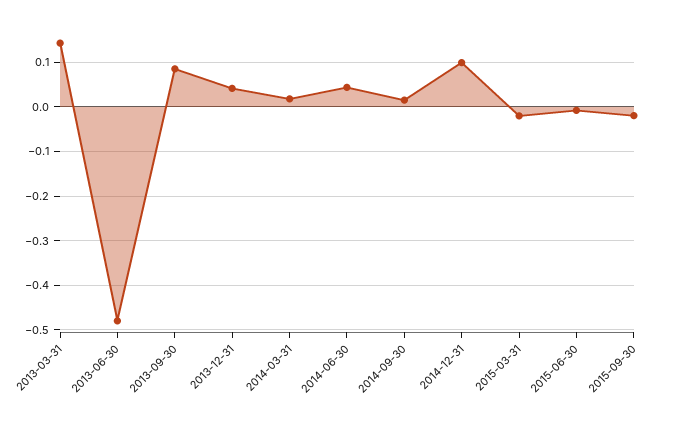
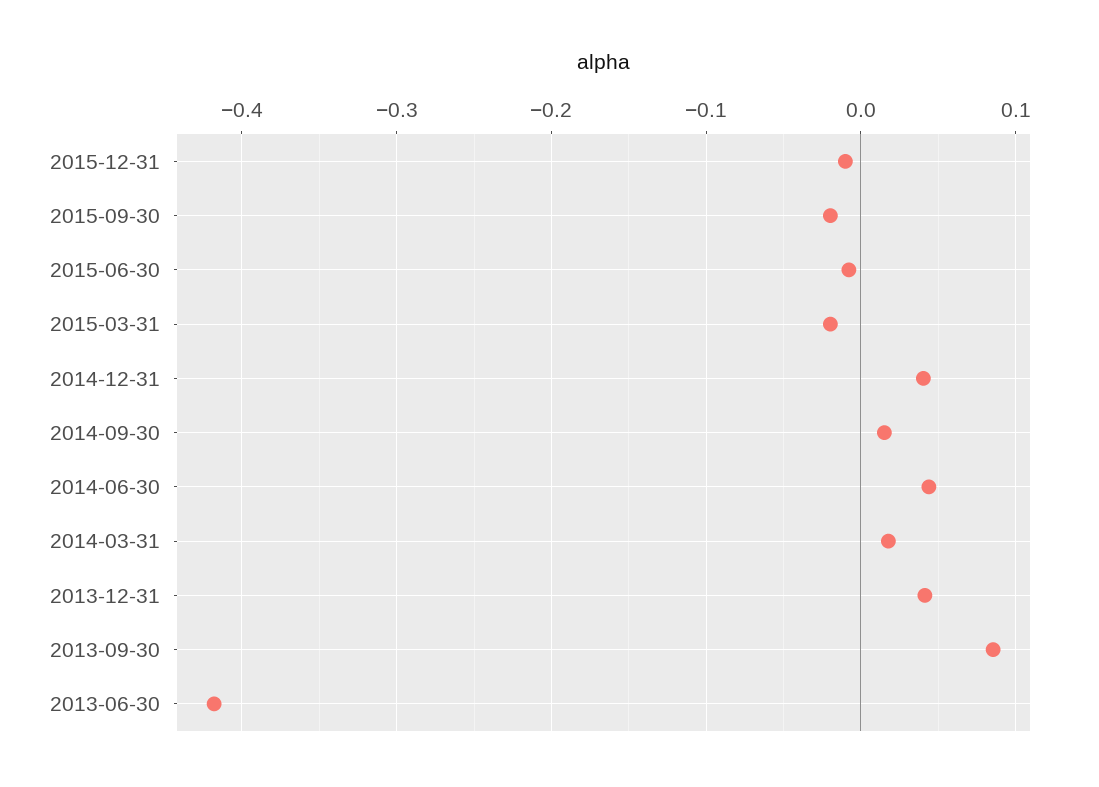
2013-03-31: 0.14 -> none
2013-06-30: -0.48 -> -0.42
2014-12-31: 0.1 -> 0.04
2015-12-31: none -> -0.01

